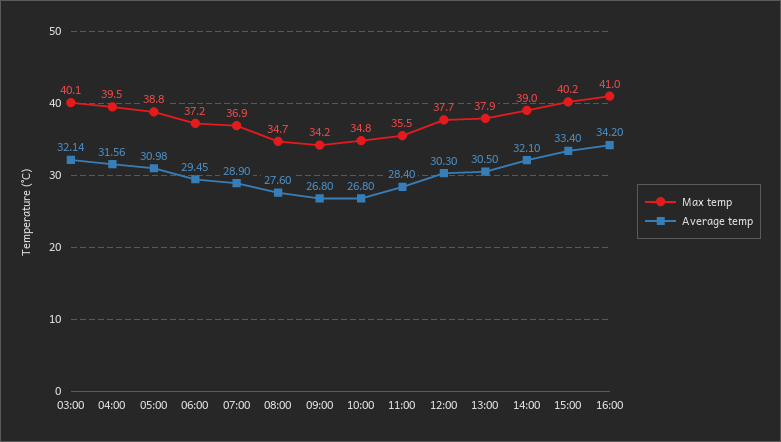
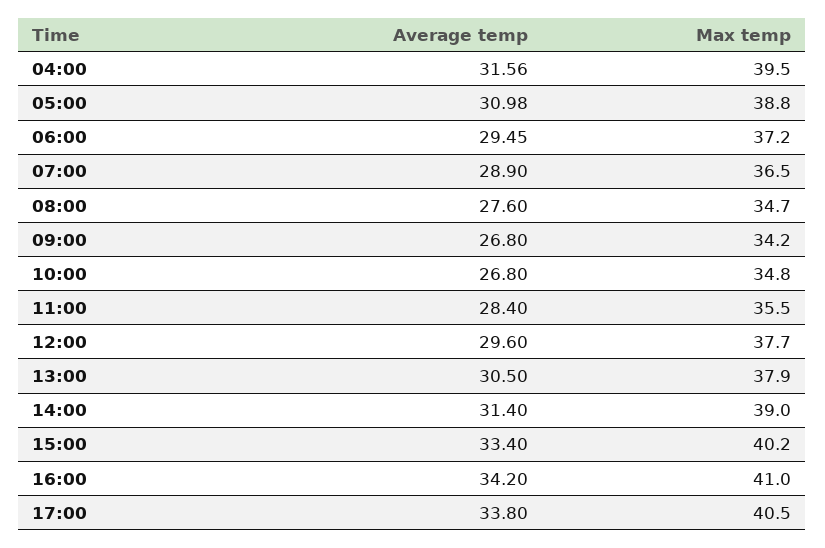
Max temp, 03:00: 40.1 -> none
Average temp, 03:00: 32.14 -> none
Max temp, 07:00: 36.9 -> 36.5
Average temp, 12:00: 30.3 -> 29.6
Average temp, 14:00: 32.1 -> 31.4
Average temp, 17:00: none -> 33.8
Max temp, 17:00: none -> 40.5

